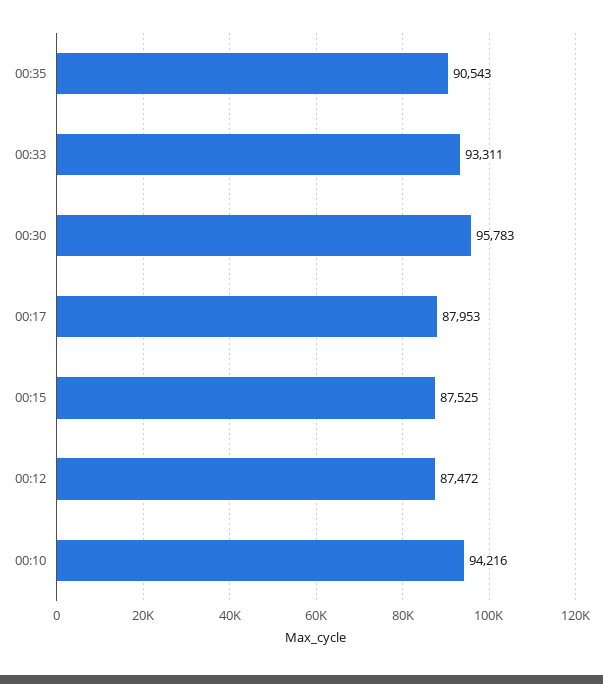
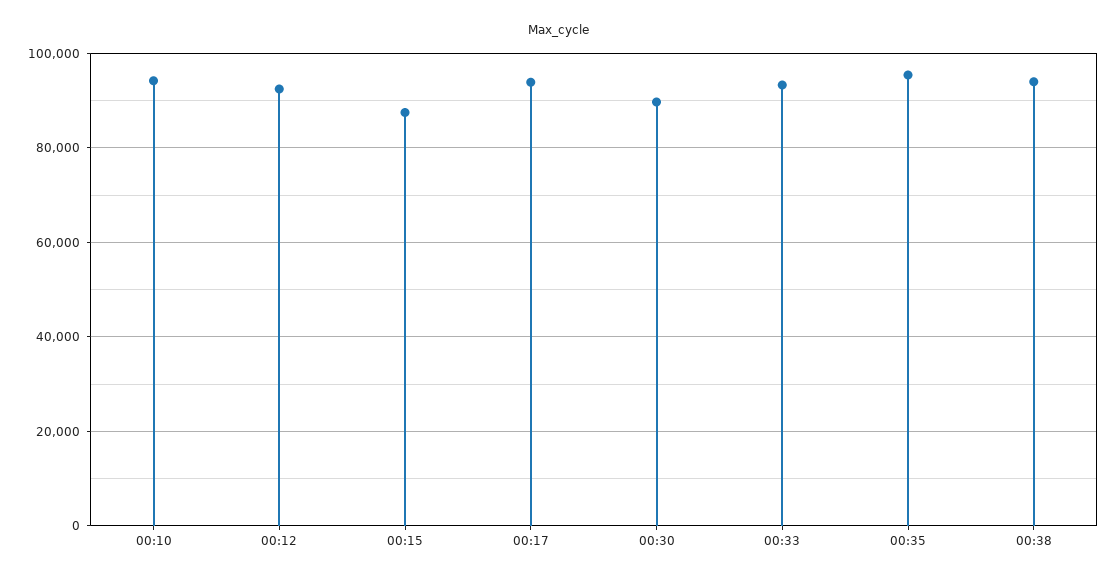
00:35: 90543 -> 96000
00:30: 95783 -> 90000
00:17: 87953 -> 94000
00:12: 87472 -> 92000
00:38: none -> 94000

